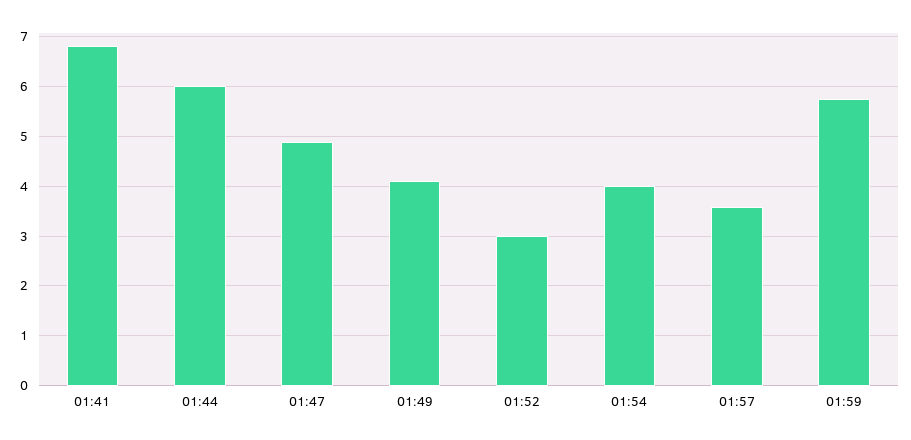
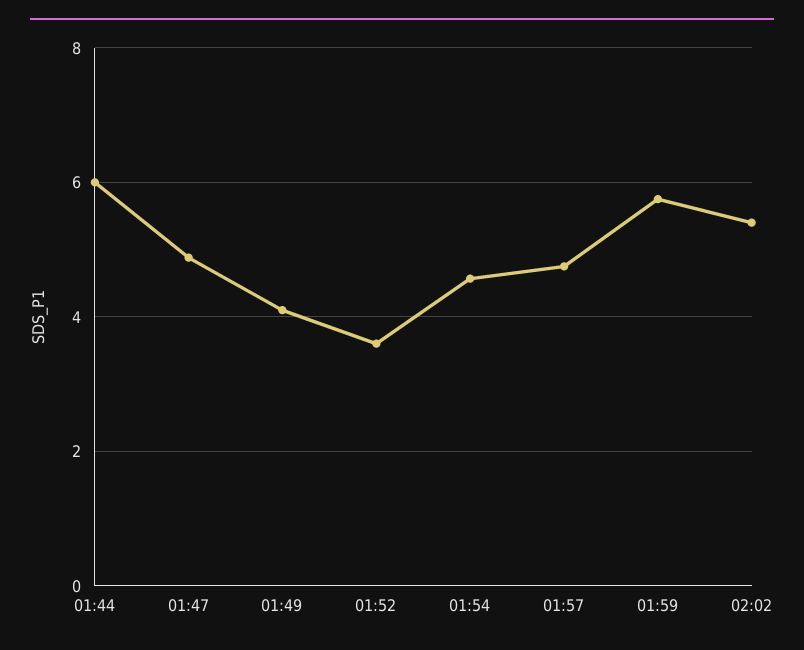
01:41: 6.8 -> none
01:52: 3 -> 3.6
01:54: 4 -> 4.6
01:57: 3.6 -> 4.8
02:02: none -> 5.4

